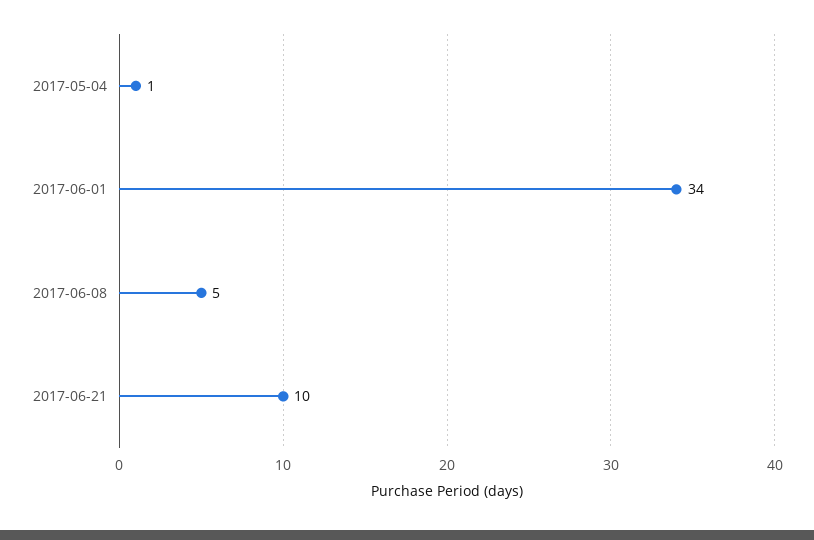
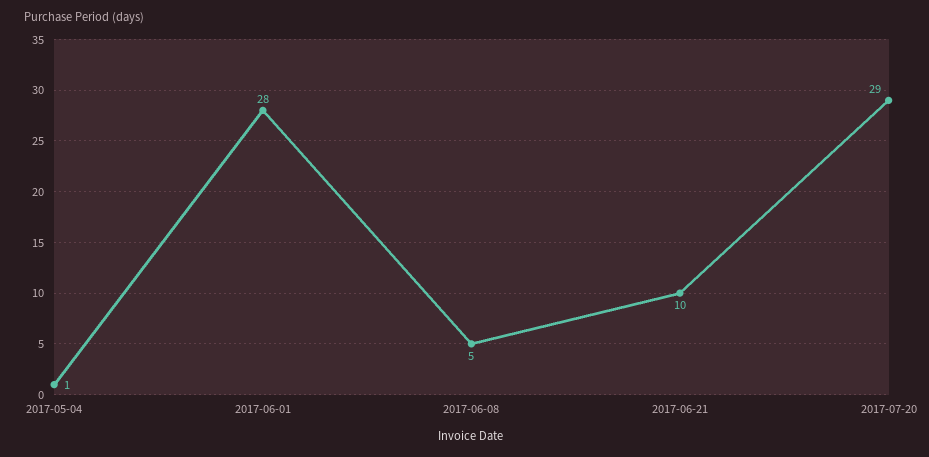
2017-06-01: 34 -> 28
2017-07-20: none -> 29

